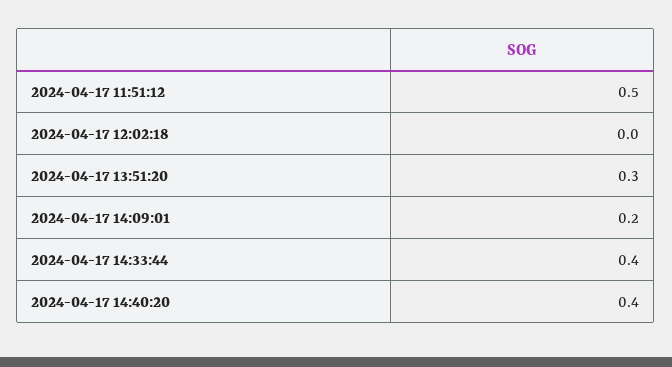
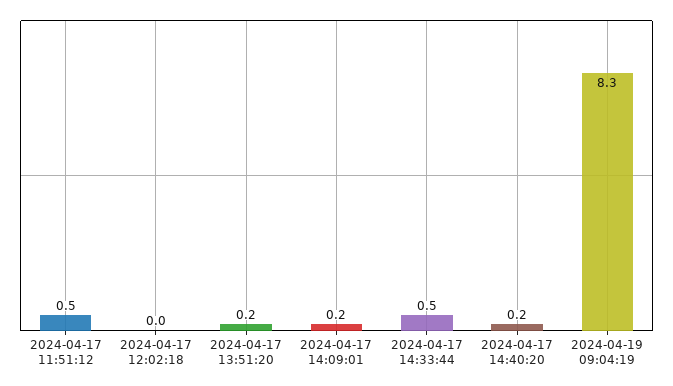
2024-04-17 13:51:20: 0.3 -> 0.2
2024-04-17 14:33:44: 0.4 -> 0.5
2024-04-17 14:40:20: 0.4 -> 0.2
2024-04-19 09:04:19: none -> 8.3

